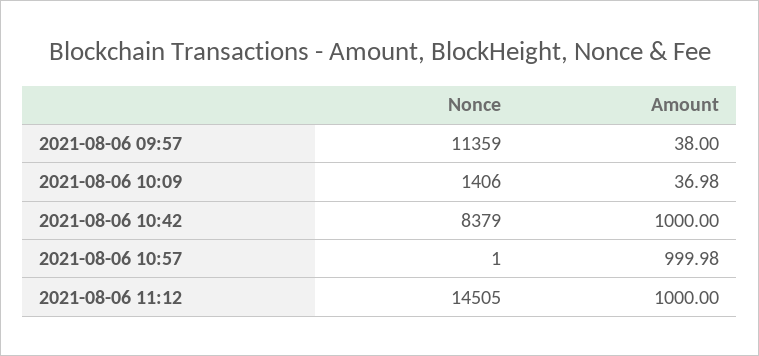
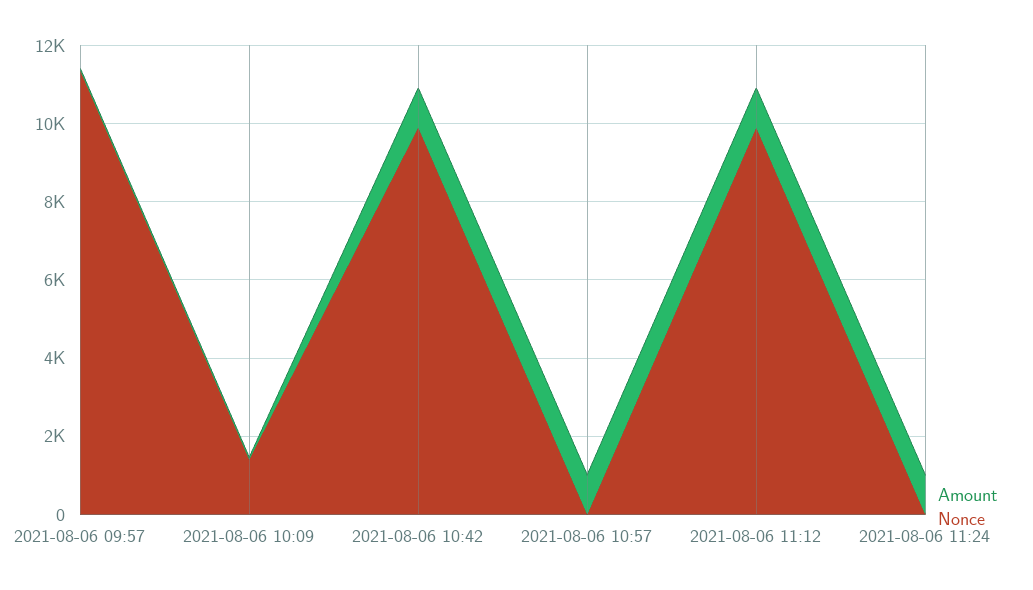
Nonce, 2021-08-06 10:42: 8379 -> 10000
Nonce, 2021-08-06 11:12: 14505 -> 10000
Amount, 2021-08-06 11:24: none -> 1000
Nonce, 2021-08-06 11:24: none -> 0

